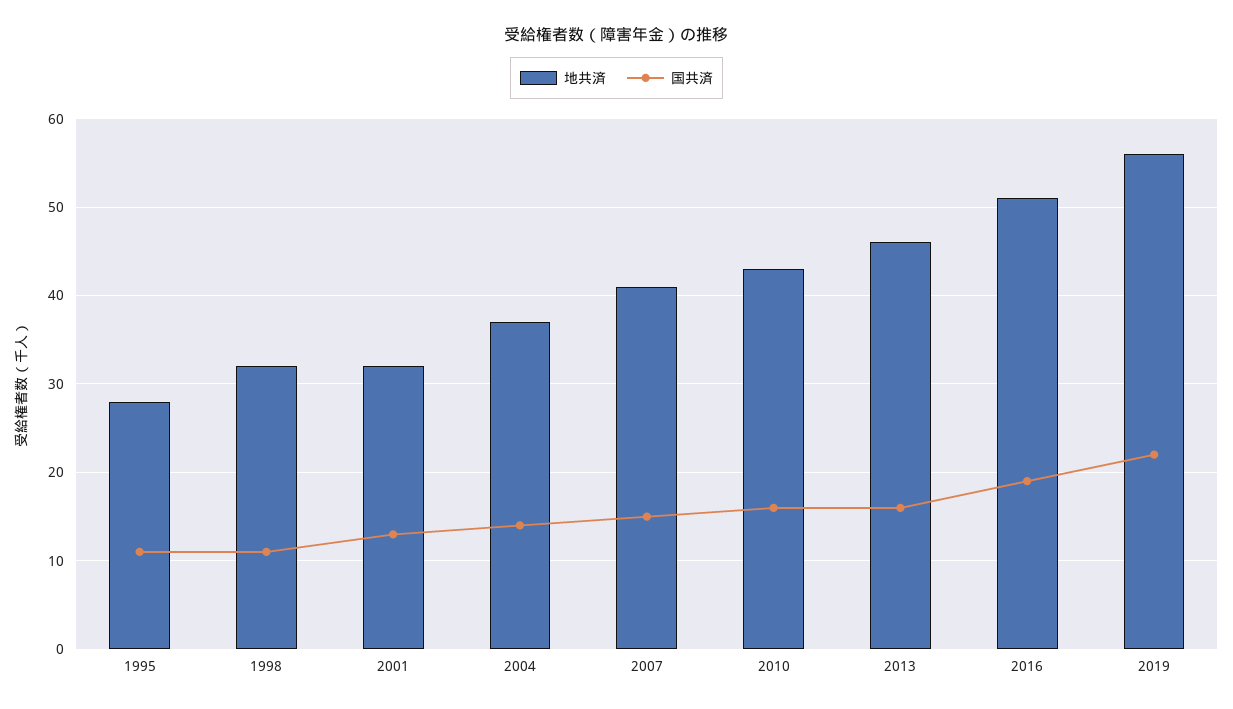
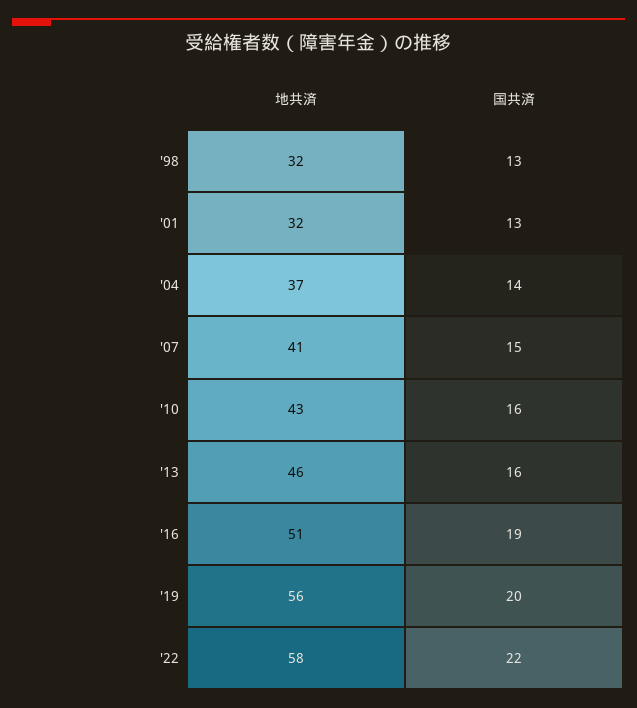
地共済, 1995: 28 -> none
国共済, 1995: 11 -> none
国共済, 1998: 11 -> 13
国共済, 2019: 22 -> 20
地共済, '22: none -> 58
国共済, '22: none -> 22

